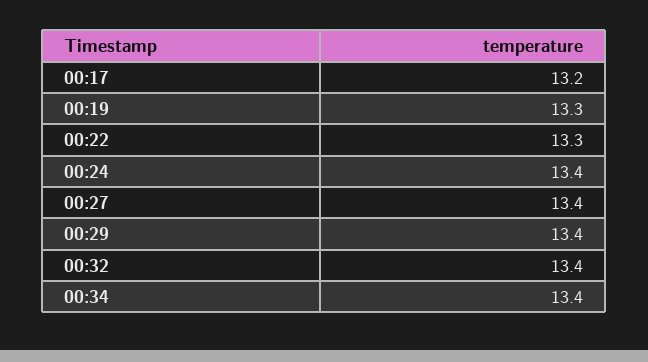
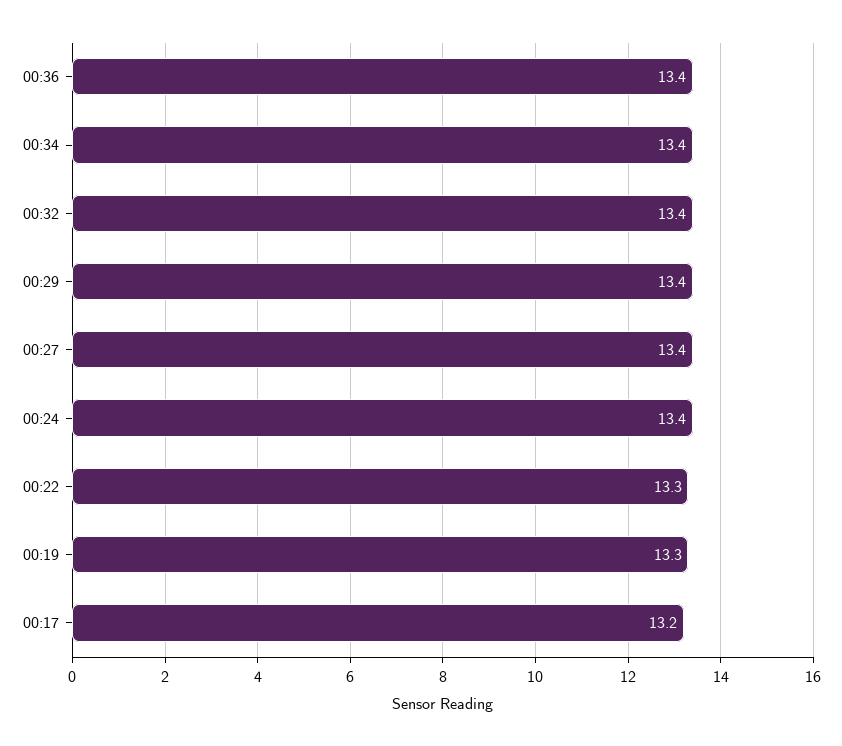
00:36: none -> 13.4

